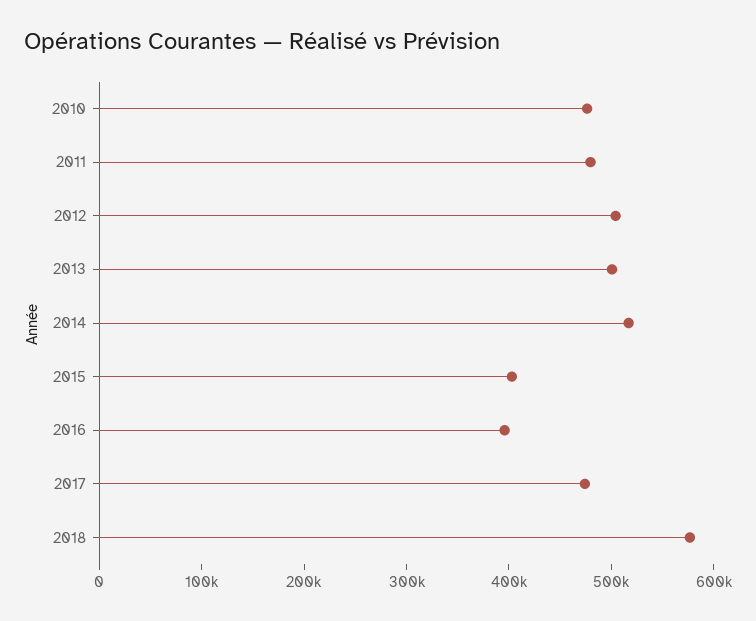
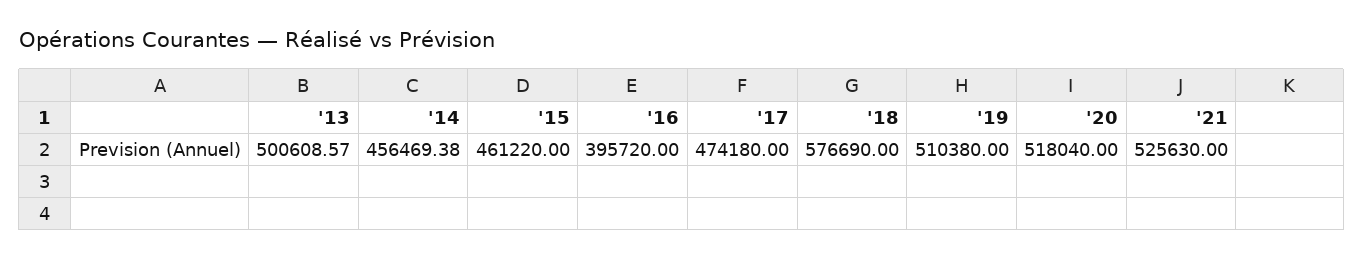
2010: 480000 -> none
2011: 480000 -> none
2012: 500000 -> none
2014: 520000 -> 456469.38
2015: 400000 -> 461220
'19: none -> 510380
'20: none -> 518040
'21: none -> 525630

